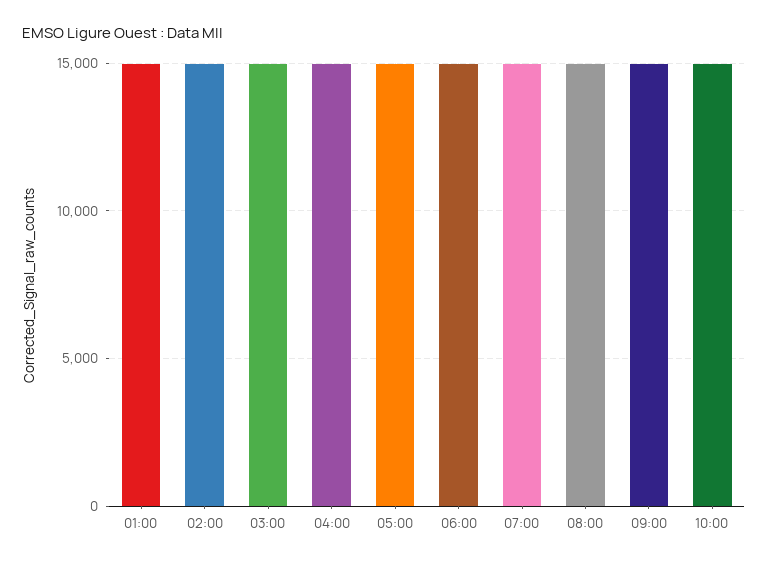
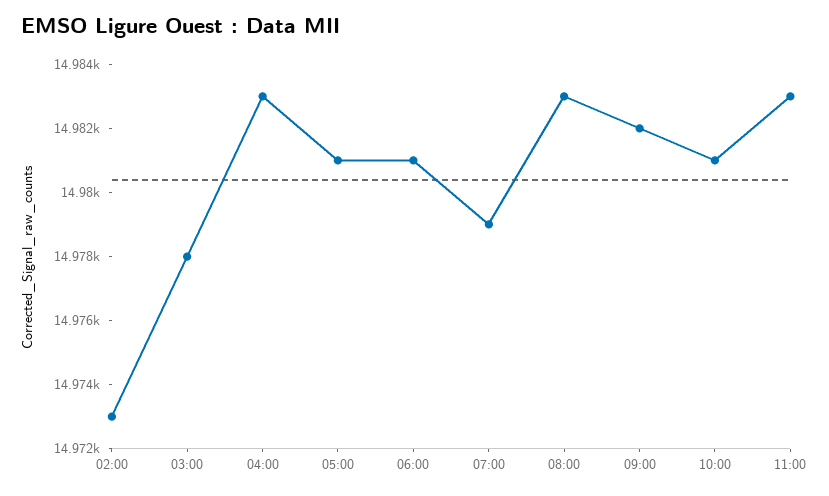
01:00: 15000 -> none
11:00: none -> 14983

